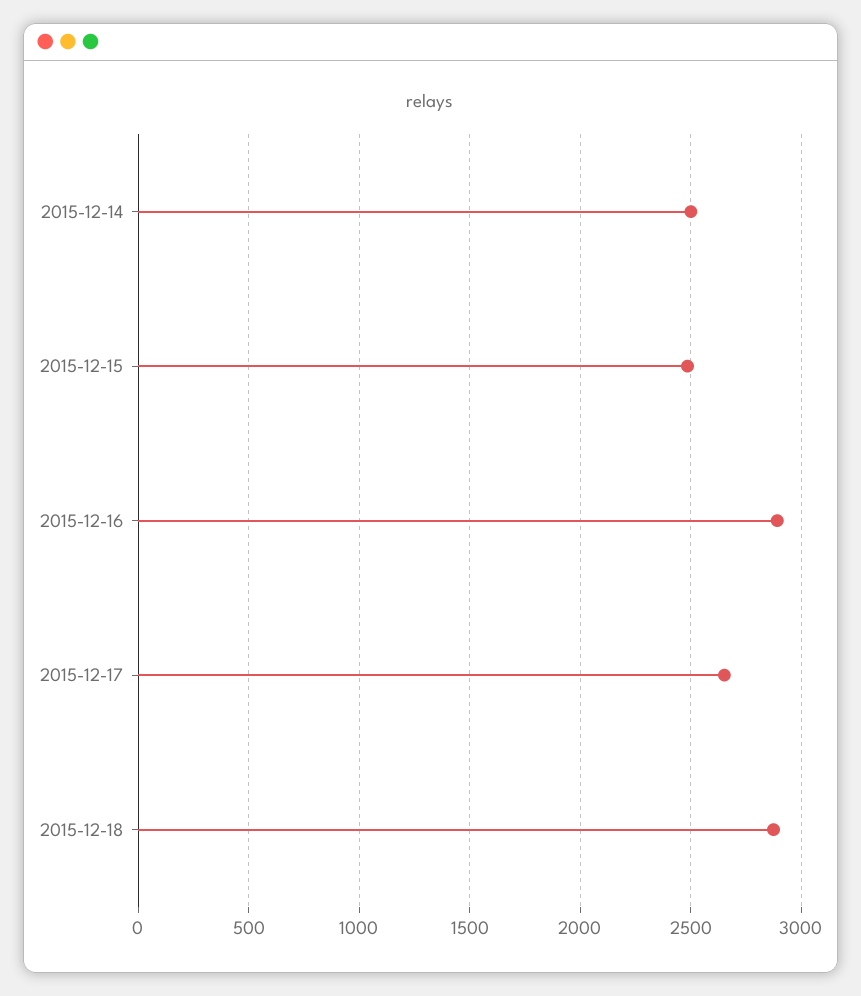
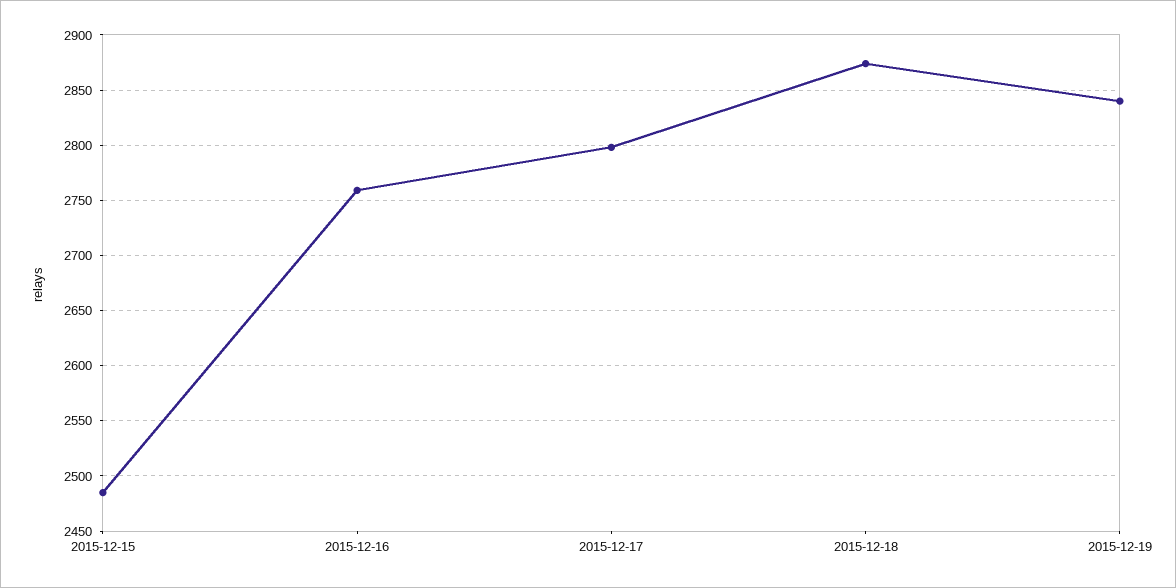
2015-12-14: 2500 -> none
2015-12-16: 2900 -> 2760
2015-12-17: 2650 -> 2800
2015-12-19: none -> 2840

